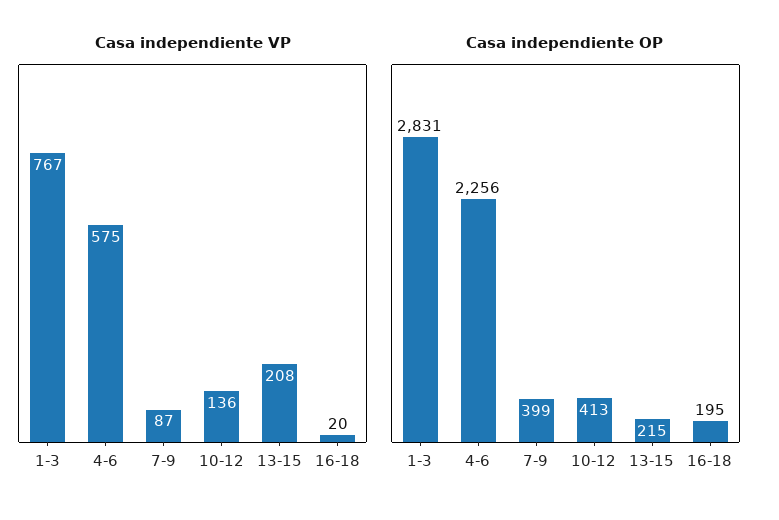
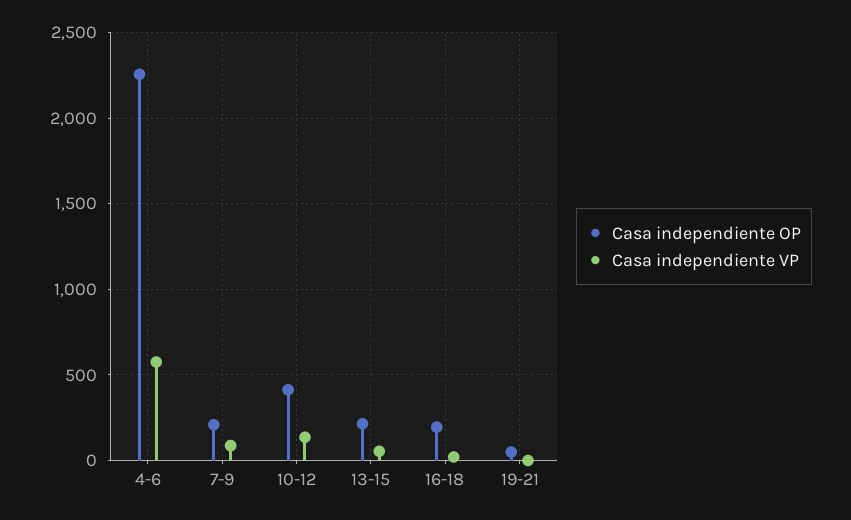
Casa independiente VP, 1-3: 767 -> none
Casa independiente VP, 13-15: 208 -> 50
Casa independiente OP, 1-3: 2831 -> none
Casa independiente OP, 7-9: 399 -> 200
Casa independiente OP, 19-21: none -> 50
Casa independiente VP, 19-21: none -> 0

